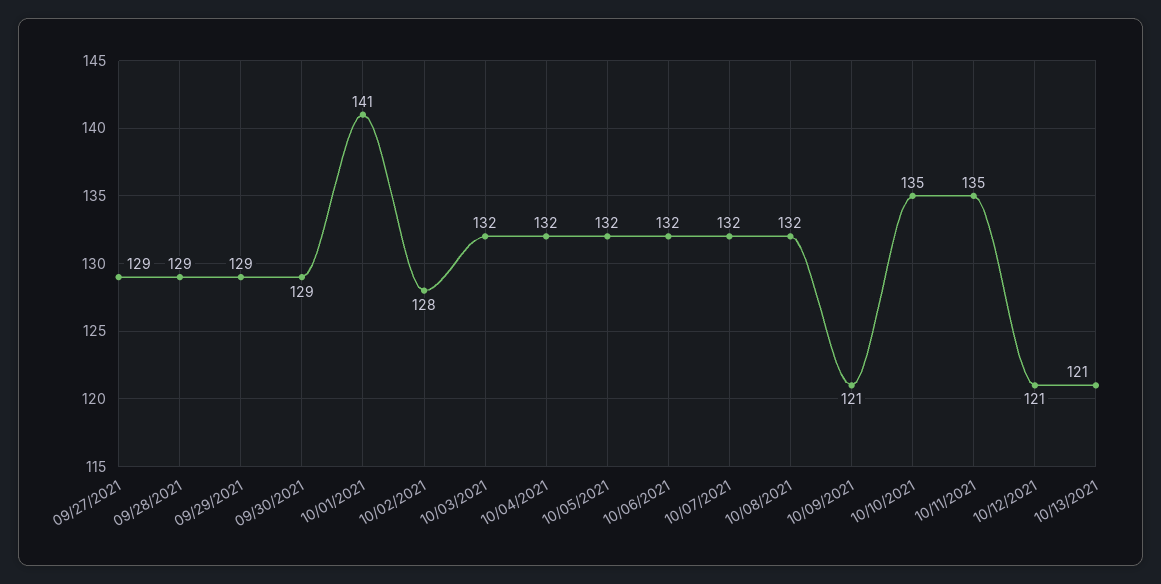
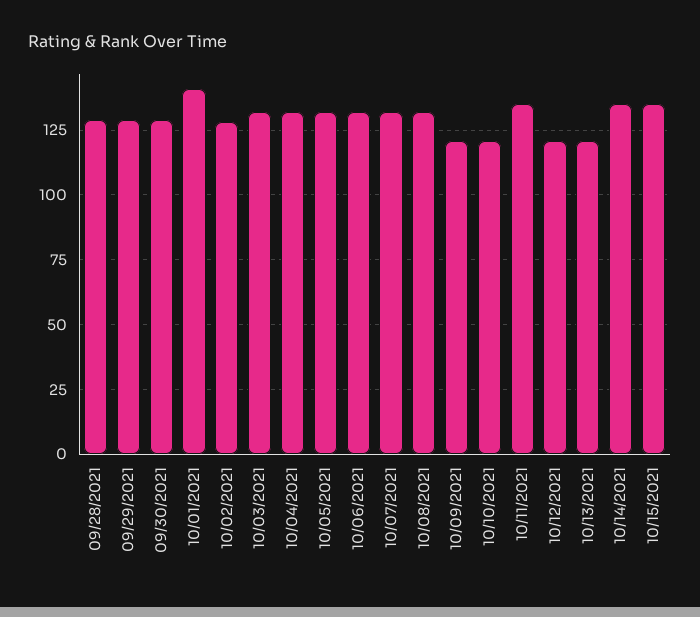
09/27/2021: 129 -> none
10/10/2021: 135 -> 120
10/14/2021: none -> 135
10/15/2021: none -> 135

